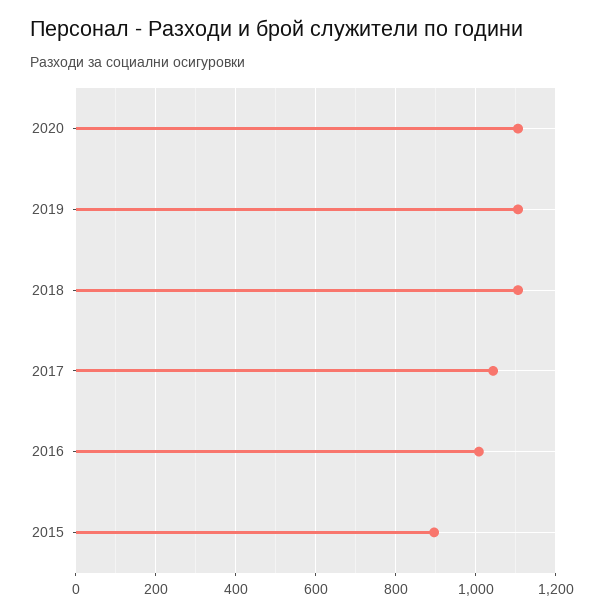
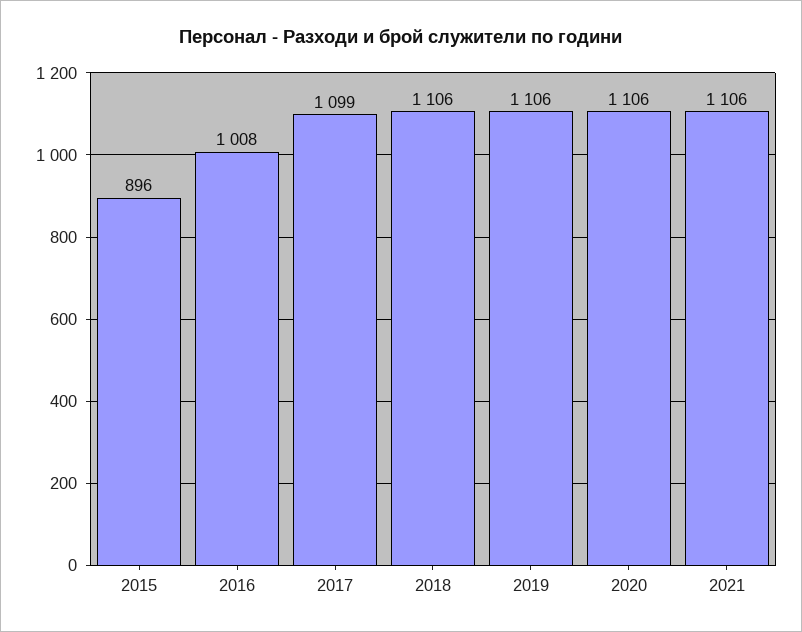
2017: 1040 -> 1099
2021: none -> 1106

